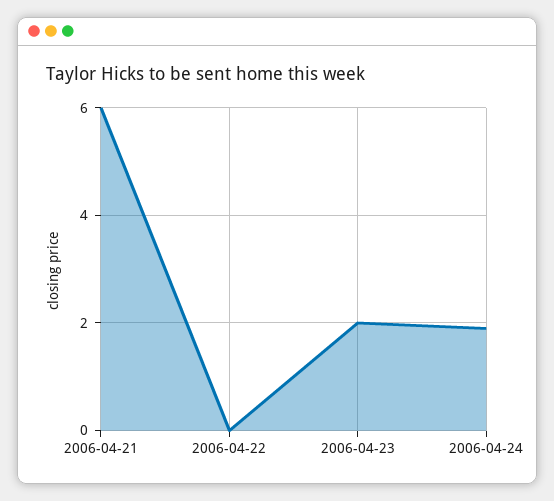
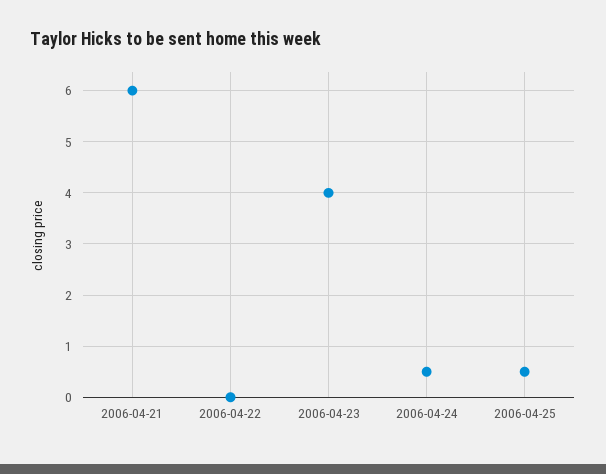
2006-04-23: 2 -> 4
2006-04-24: 2 -> 0.5
2006-04-25: none -> 0.5

